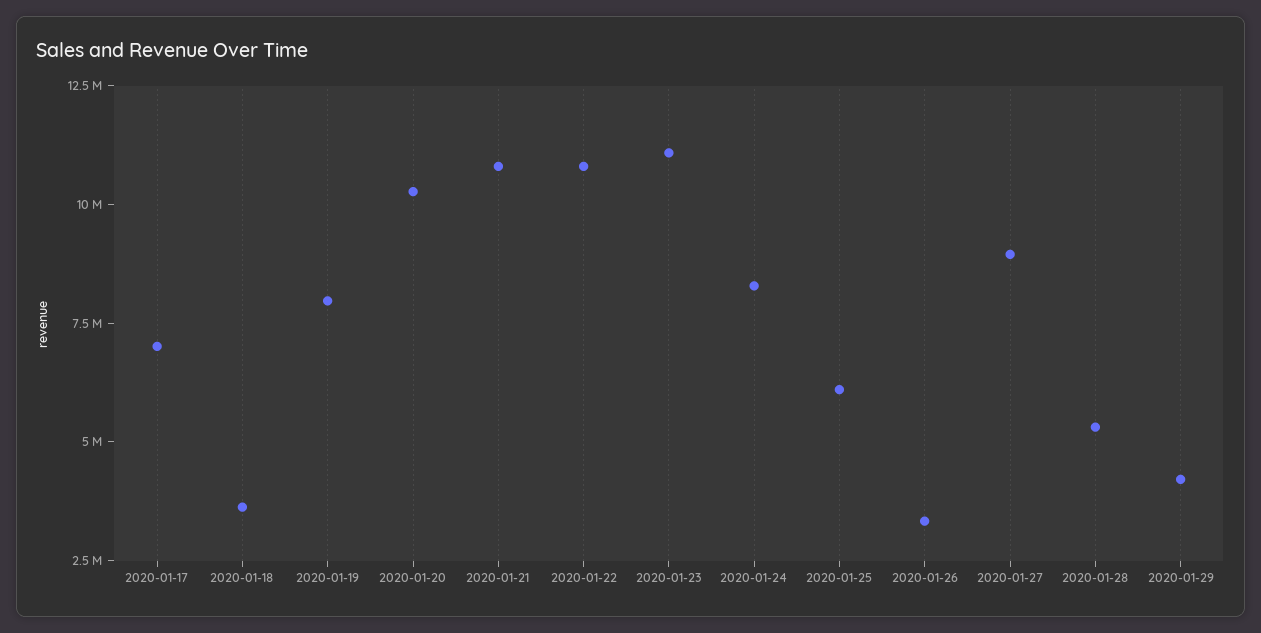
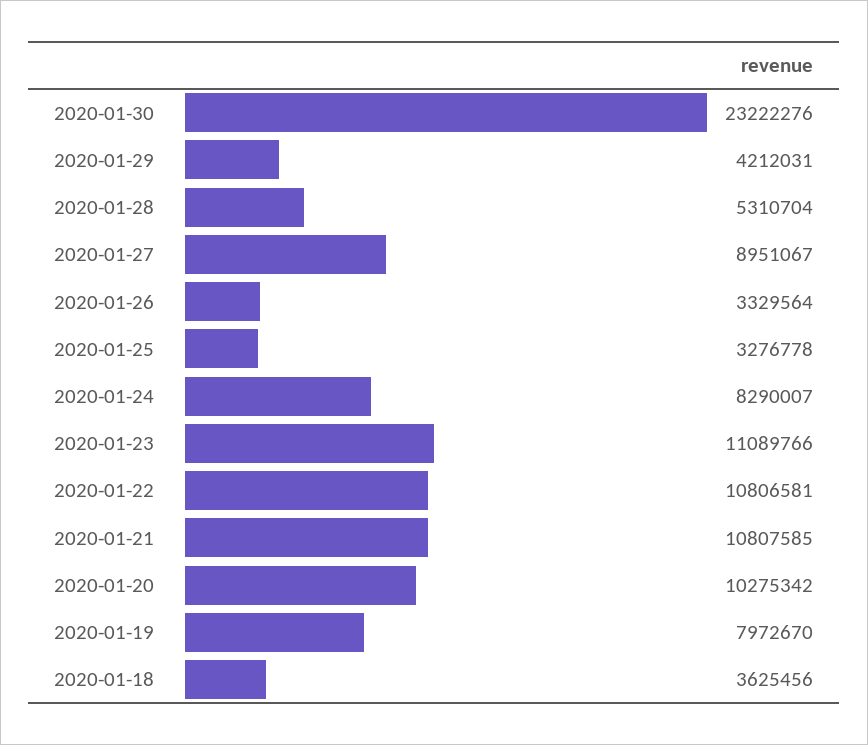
2020-01-17: 7000000 -> none
2020-01-25: 6000000 -> 3276778
2020-01-30: none -> 23222276

